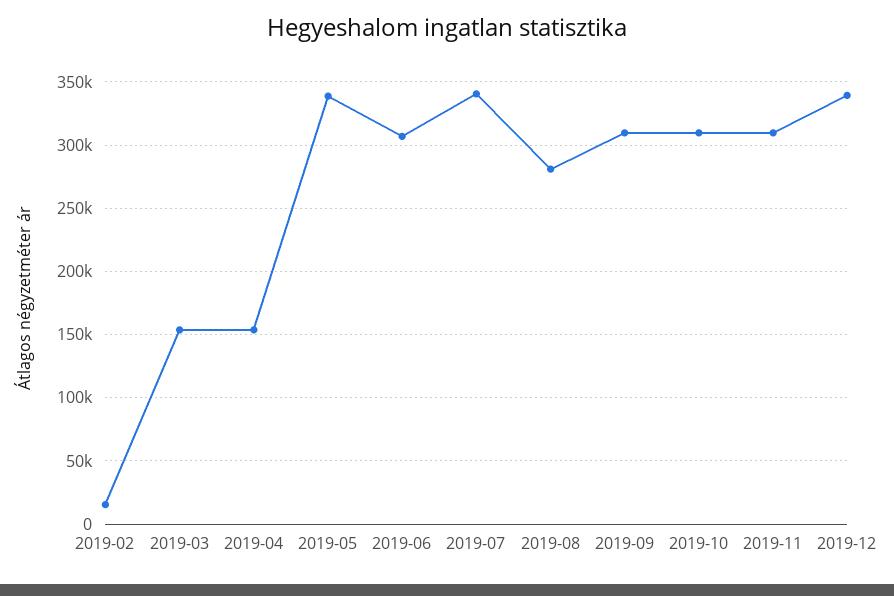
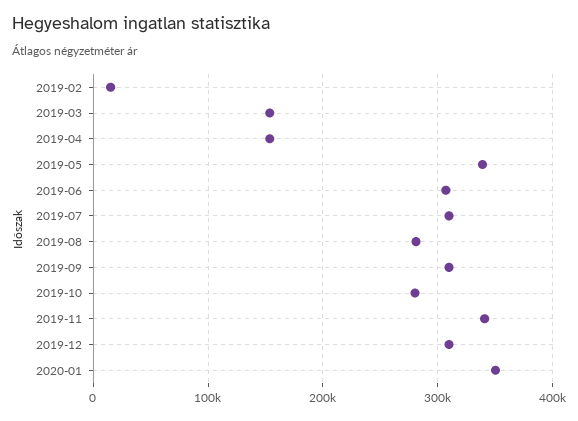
2019-07: 340000 -> 310000
2019-10: 310000 -> 280000
2019-11: 310000 -> 340000
2019-12: 340000 -> 310000
2020-01: none -> 350000

